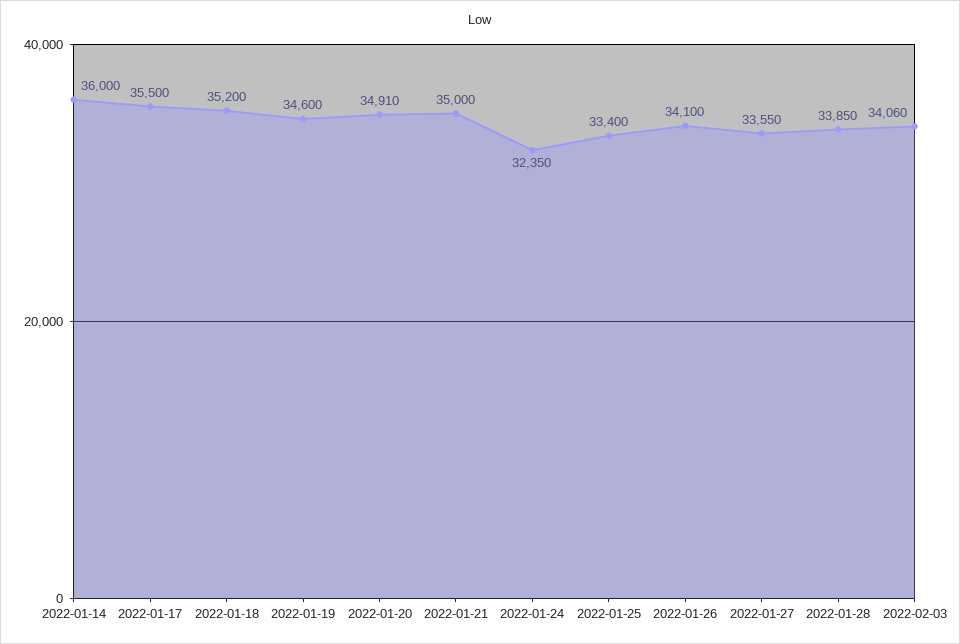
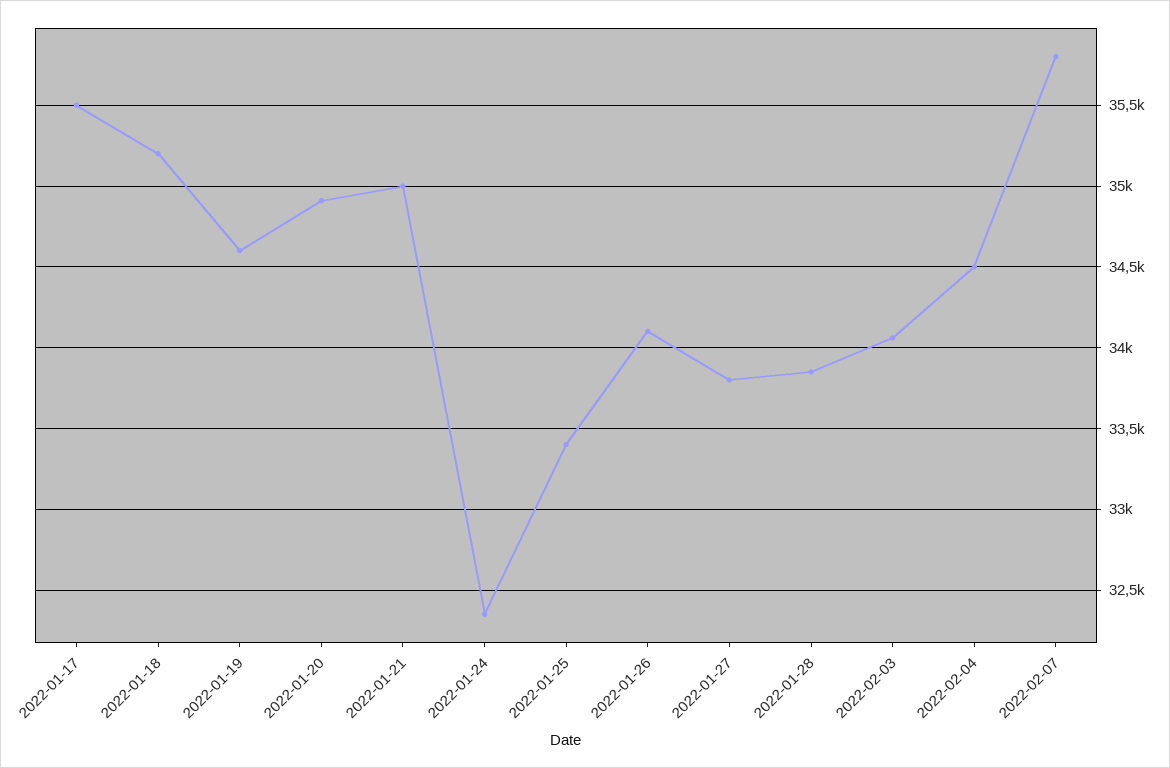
2022-01-14: 36000 -> none
2022-01-27: 33550 -> 33800
2022-02-04: none -> 34500
2022-02-07: none -> 35800

